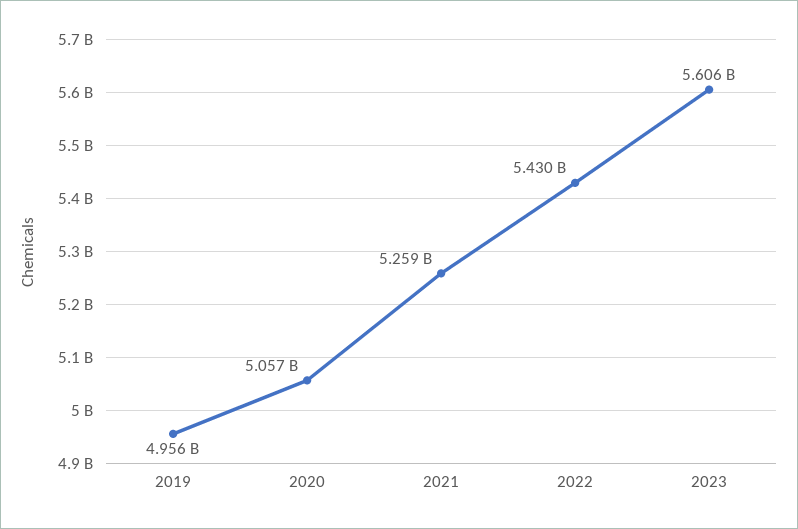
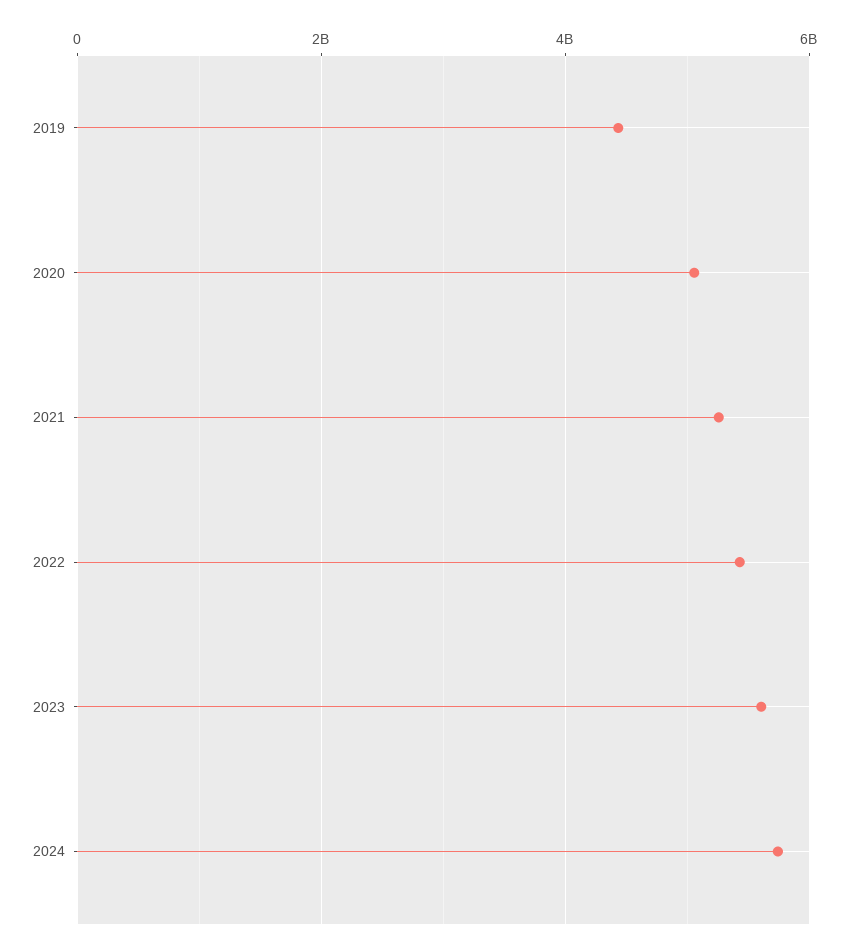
2019: 4956000000 -> 4400000000
2024: none -> 5800000000

